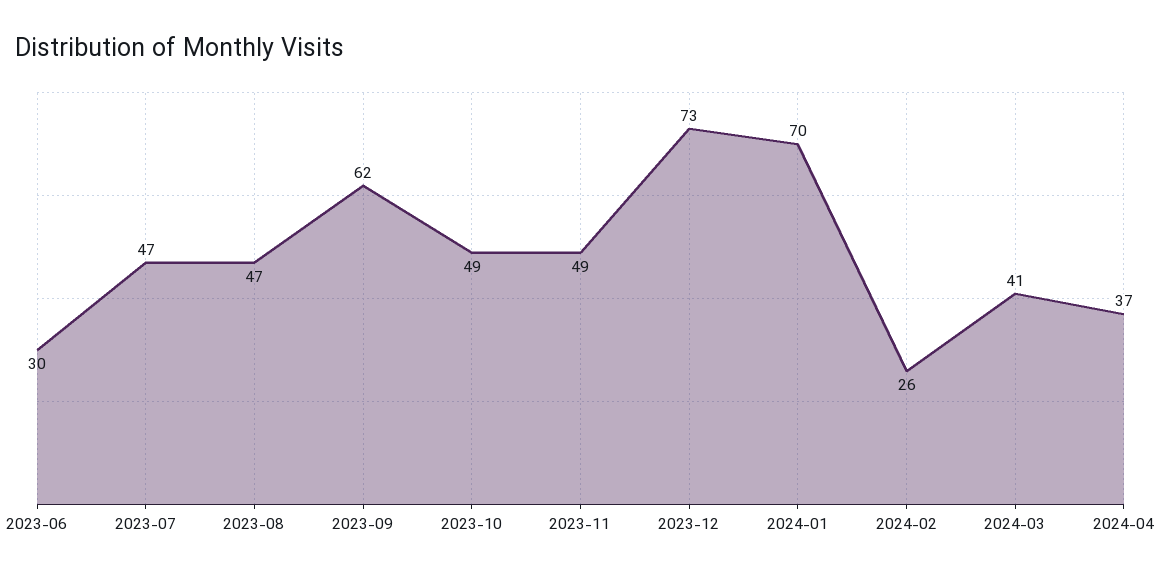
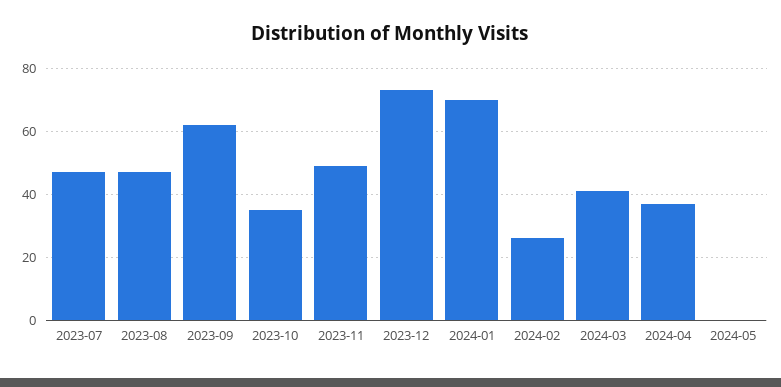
2023-06: 30 -> none
2023-10: 49 -> 35
2024-05: none -> 0

